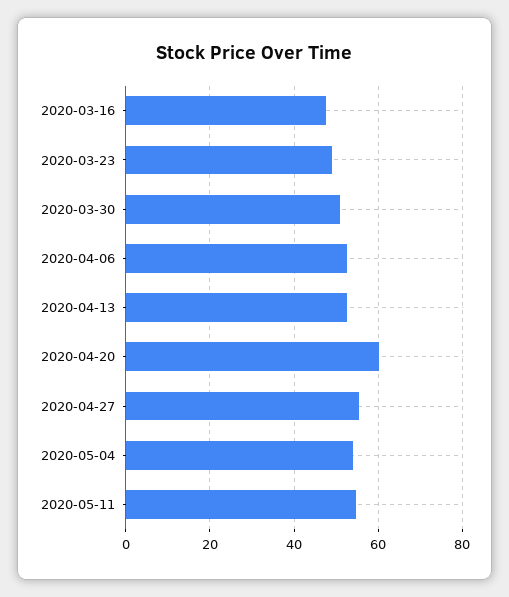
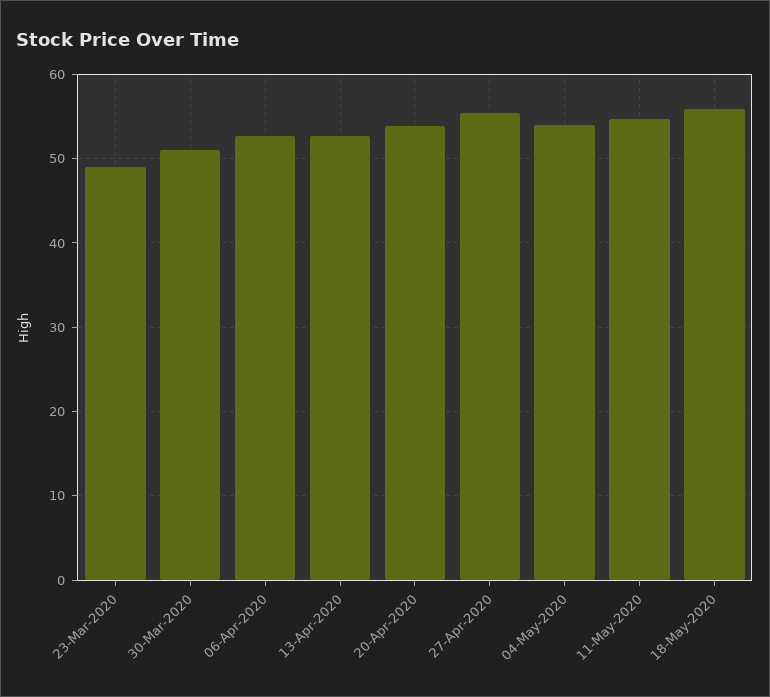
2020-03-16: 48 -> none
2020-04-20: 60 -> 54
18-May-2020: none -> 56

